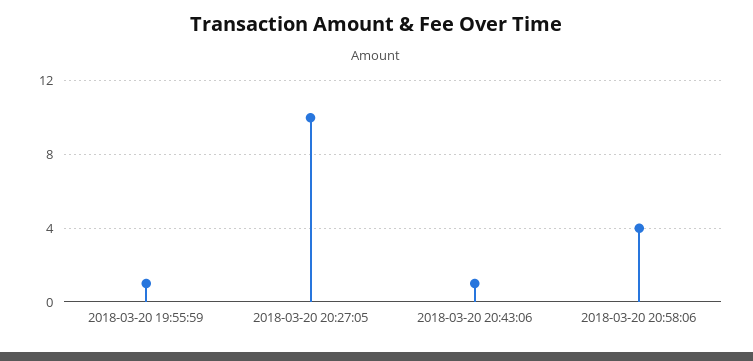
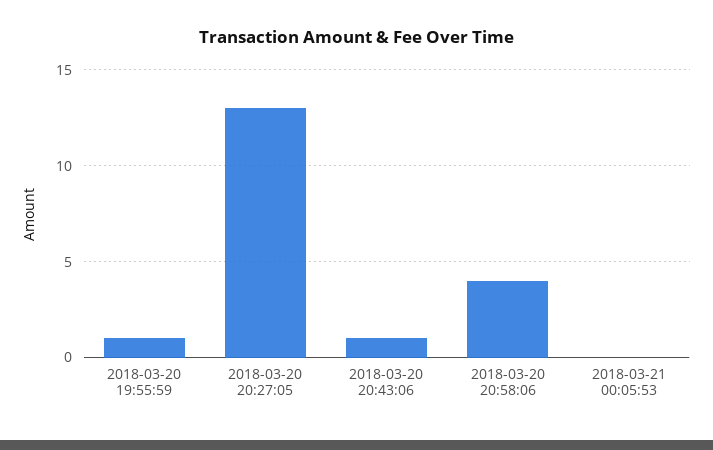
2018-03-20 20:27:05: 10 -> 13
2018-03-21 00:05:53: none -> 0

